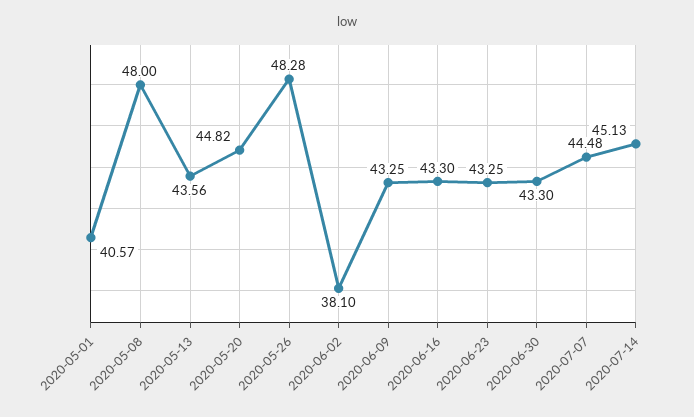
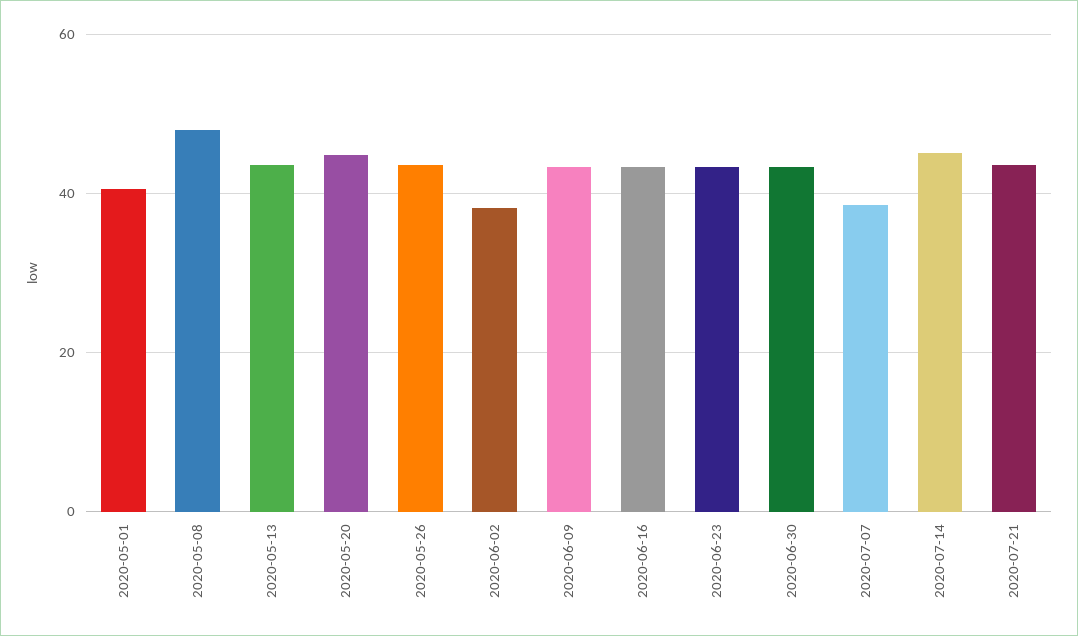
2020-05-26: 48.28 -> 44
2020-07-07: 44.48 -> 38
2020-07-21: none -> 44

